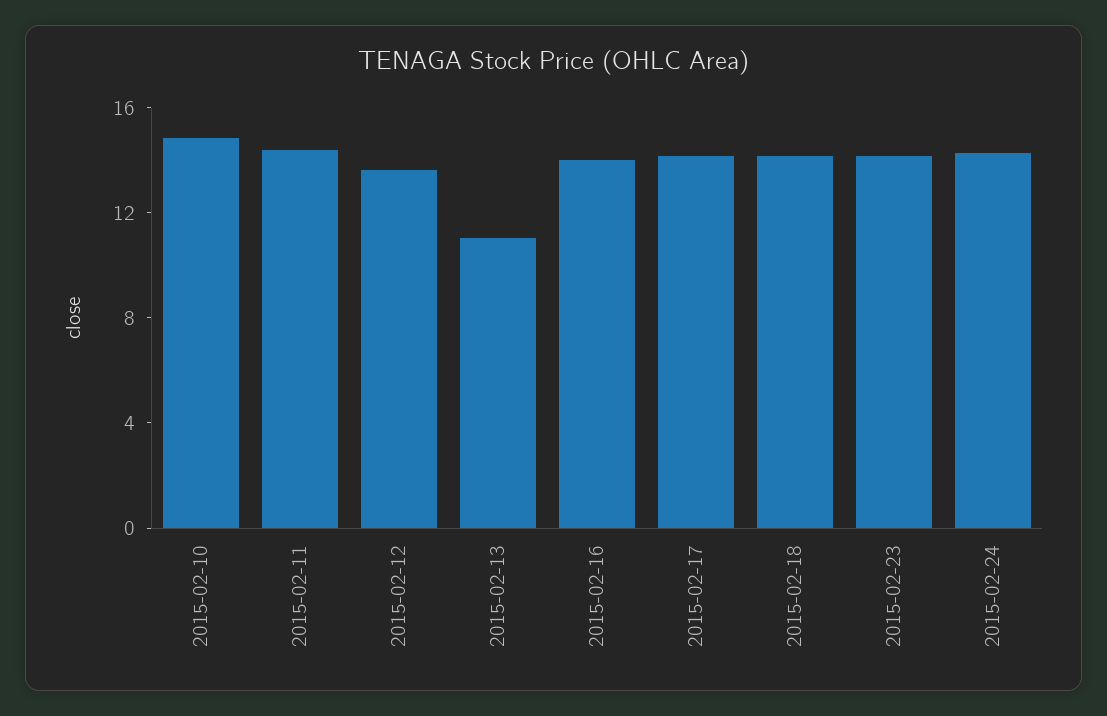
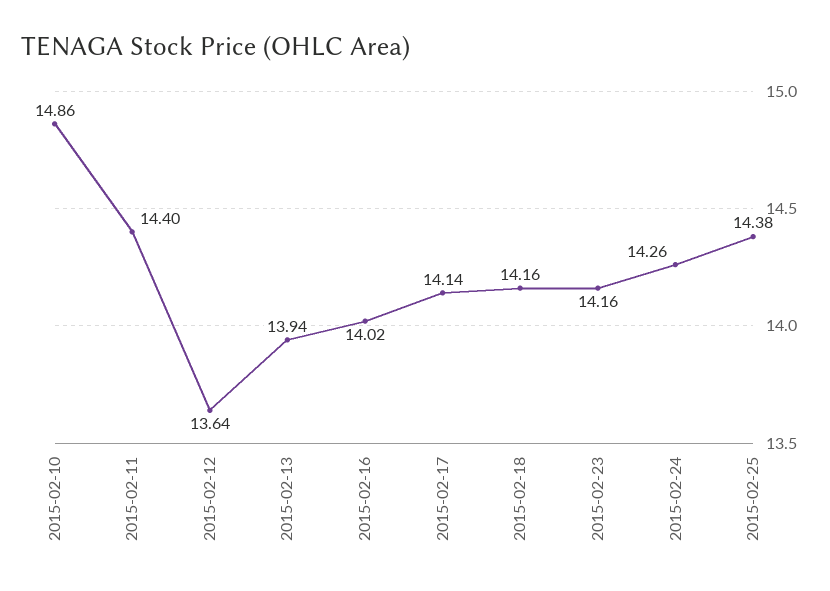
2015-02-13: 11 -> 13.94
2015-02-25: none -> 14.38

